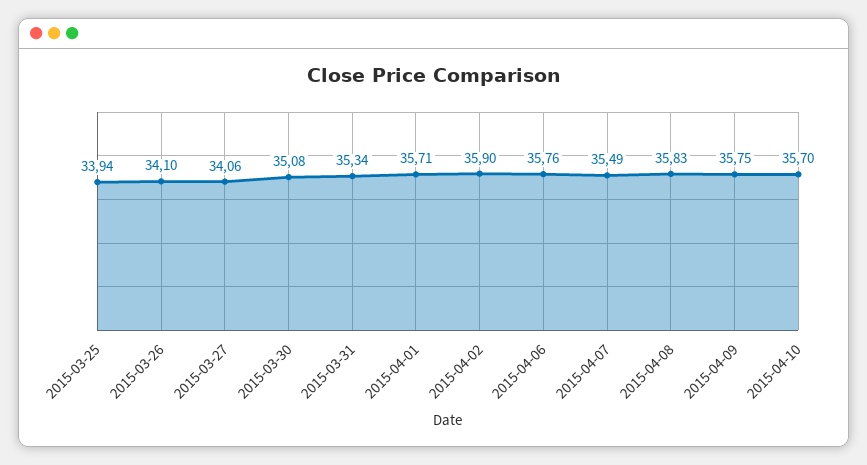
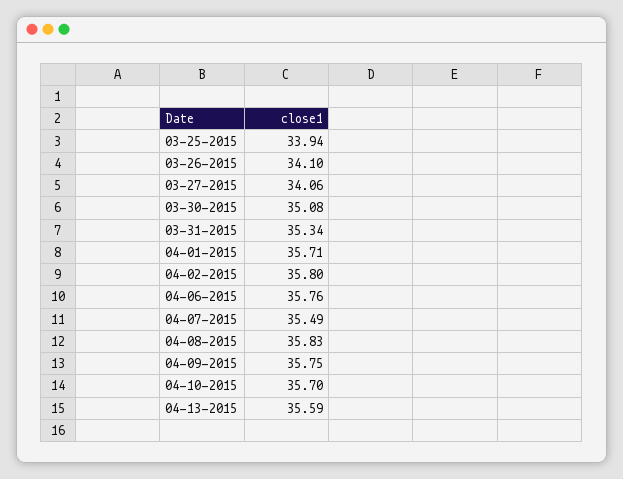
2015-04-02: 35.9 -> 35.8
04-13-2015: none -> 35.59

